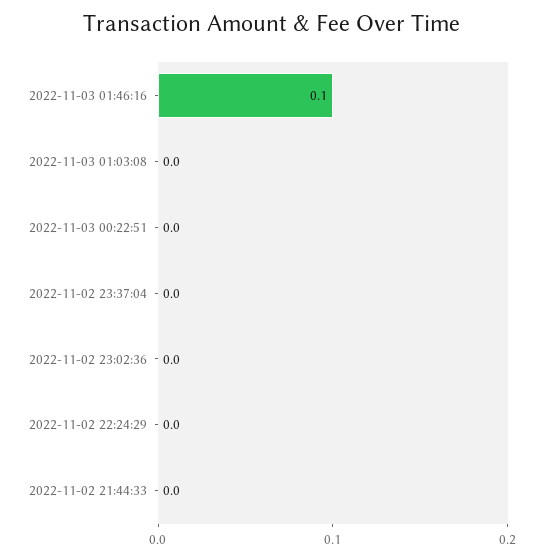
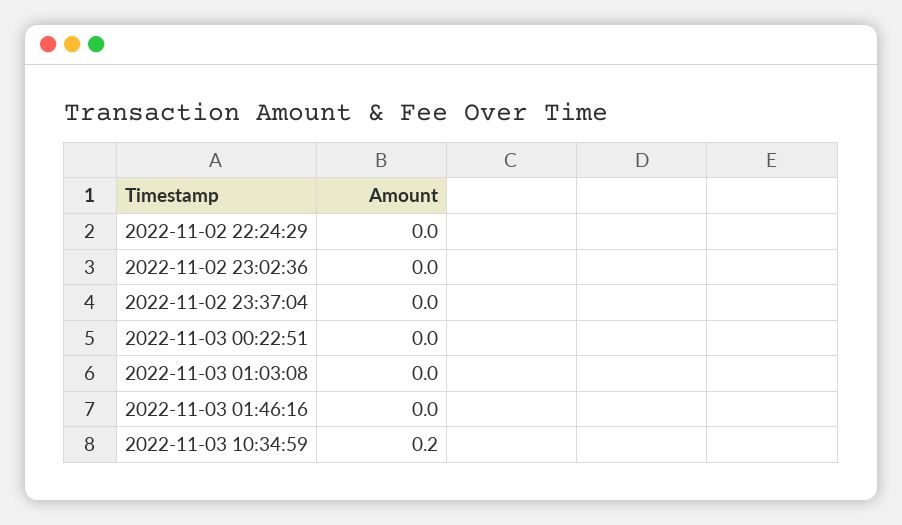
2022-11-03 01:46:16: 0.1 -> 0
2022-11-02 21:44:33: 0 -> none
2022-11-03 10:34:59: none -> 0.2

